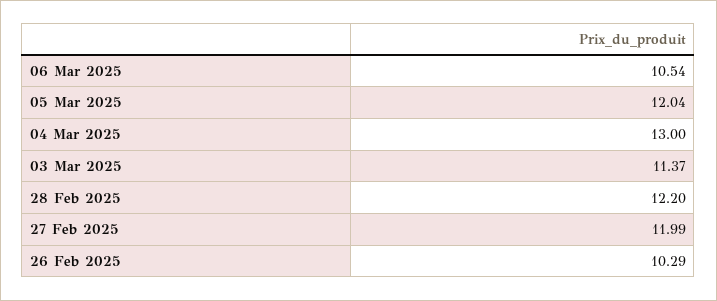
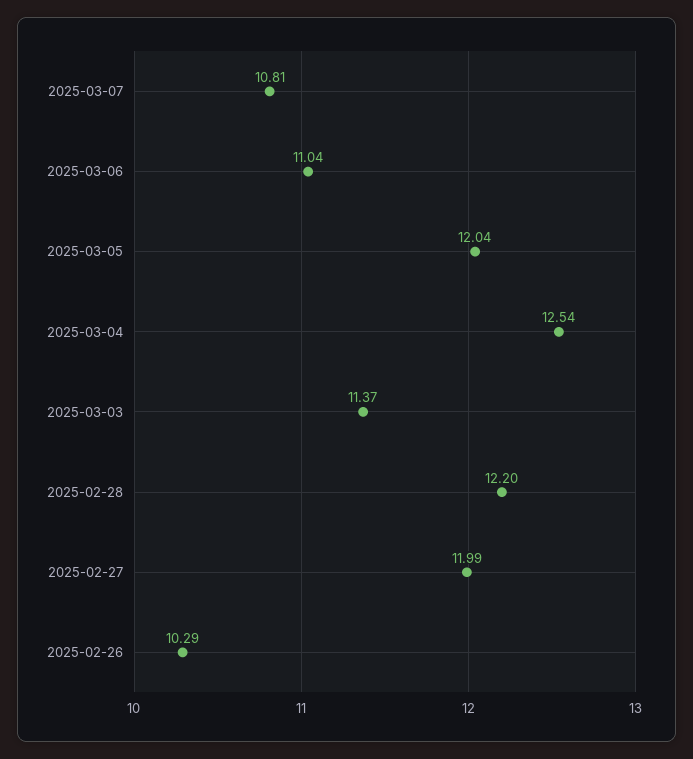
06 Mar 2025: 10.54 -> 11.04
04 Mar 2025: 13 -> 12.54
2025-03-07: none -> 10.81

